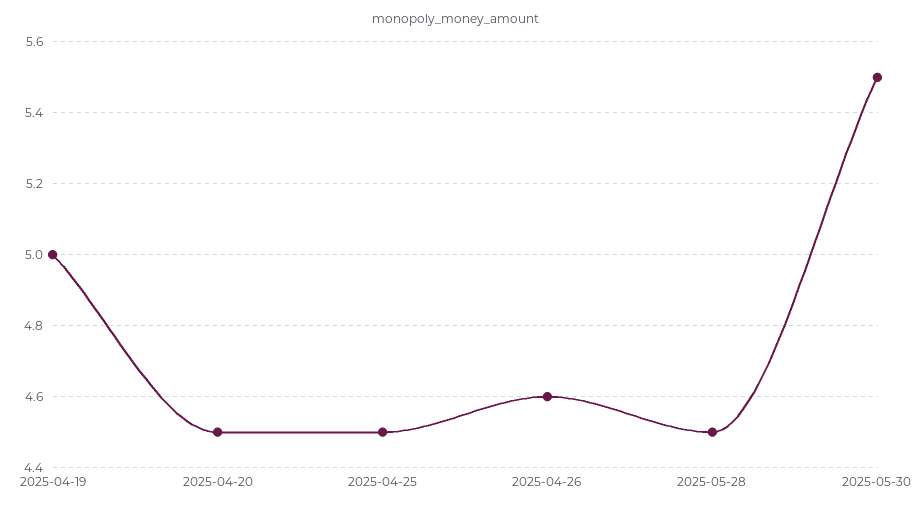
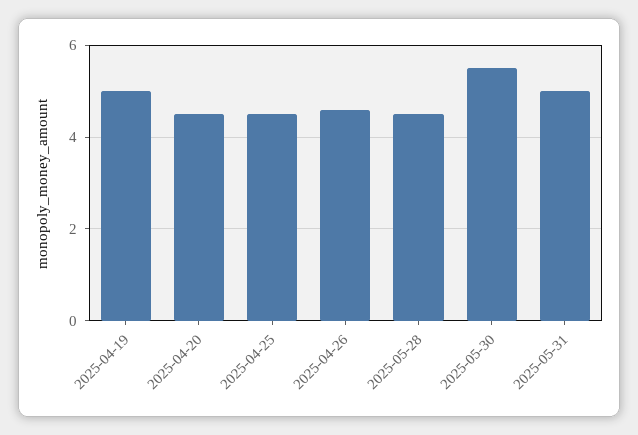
2025-05-31: none -> 5

